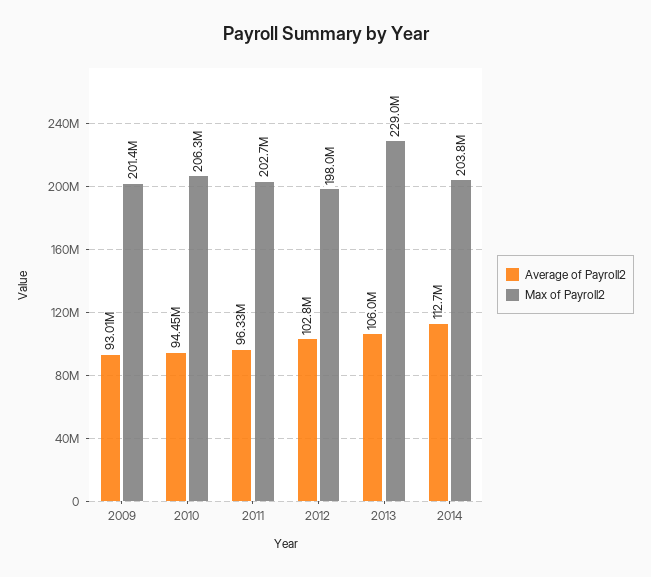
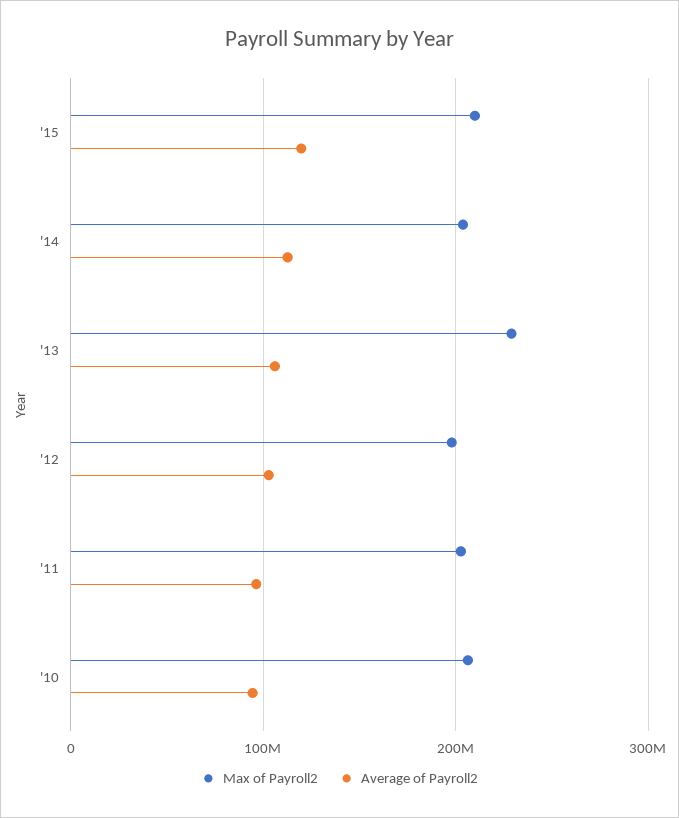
Average of Payroll2, 2009: 93010000 -> none
Max of Payroll2, 2009: 201400000 -> none
Max of Payroll2, '15: none -> 210000000
Average of Payroll2, '15: none -> 120000000

